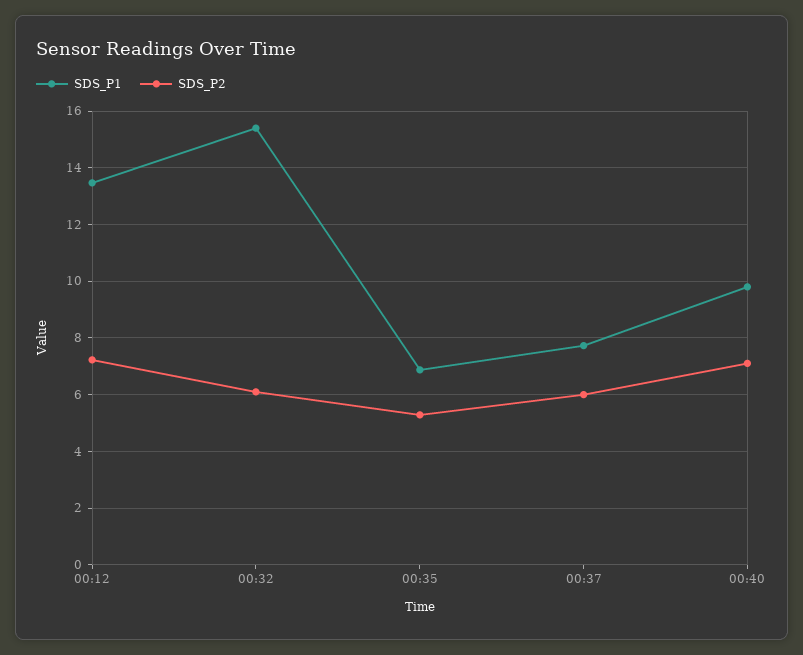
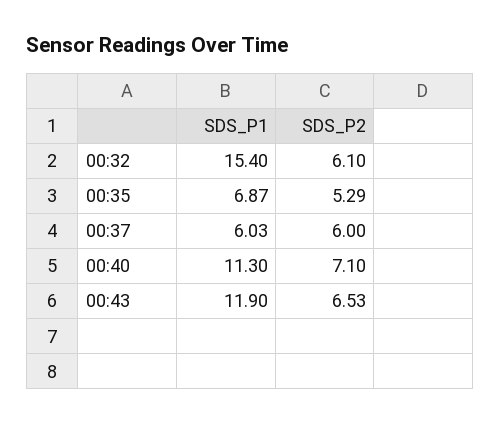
SDS_P1, 00:12: 13.5 -> none
SDS_P2, 00:12: 7.25 -> none
SDS_P1, 00:37: 7.75 -> 6.03
SDS_P1, 00:40: 9.75 -> 11.3
SDS_P1, 00:43: none -> 11.9
SDS_P2, 00:43: none -> 6.53

